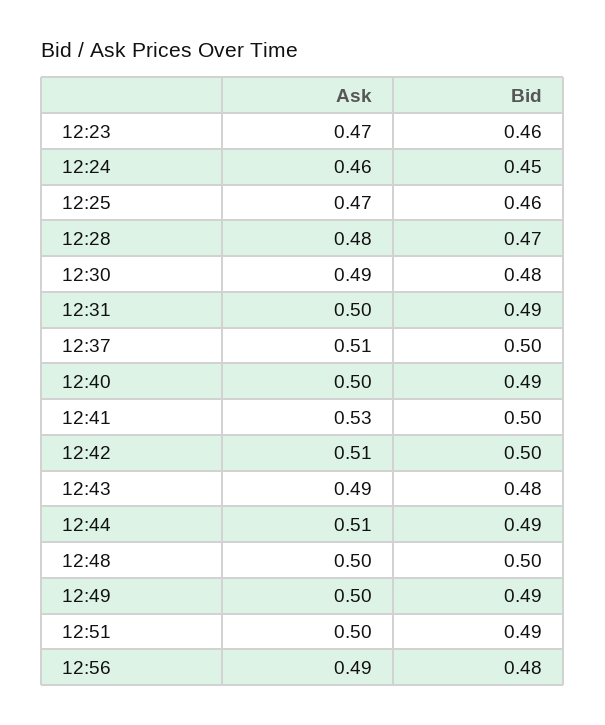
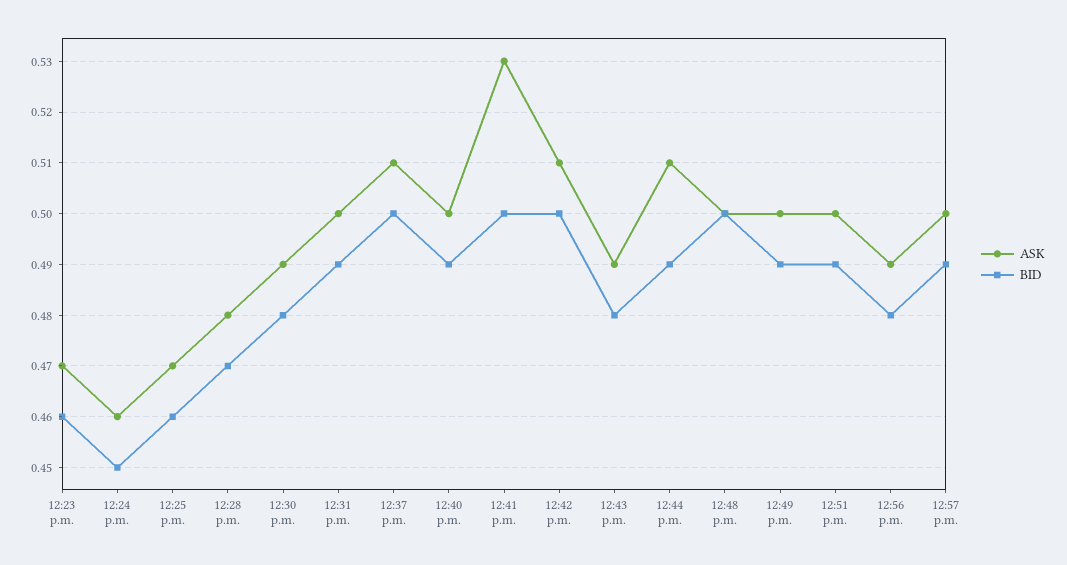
Ask, 12:57 p.m.: none -> 0.5
Bid, 12:57 p.m.: none -> 0.49

